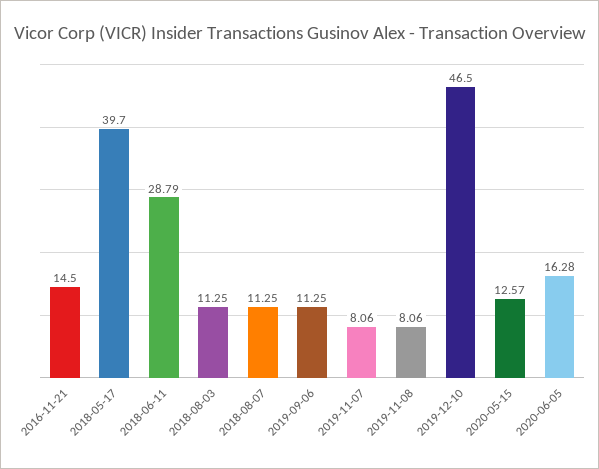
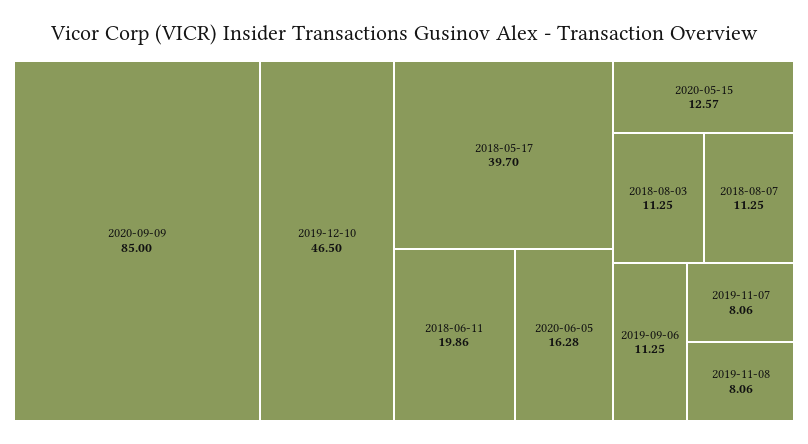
2016-11-21: 14.5 -> none
2018-06-11: 28.79 -> 19.86
2020-09-09: none -> 85

